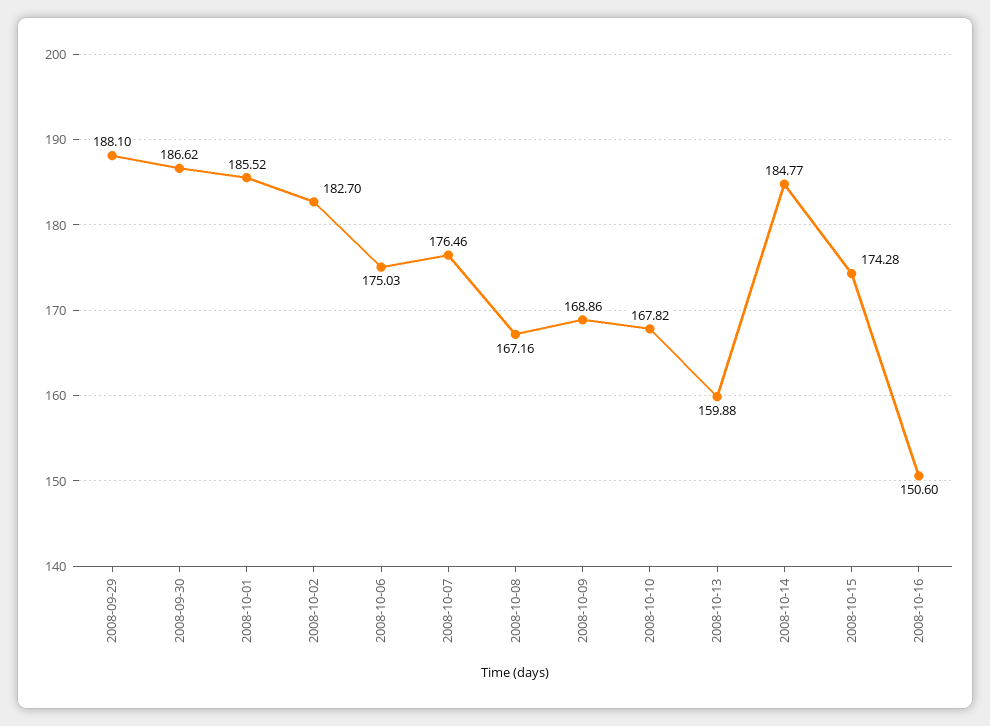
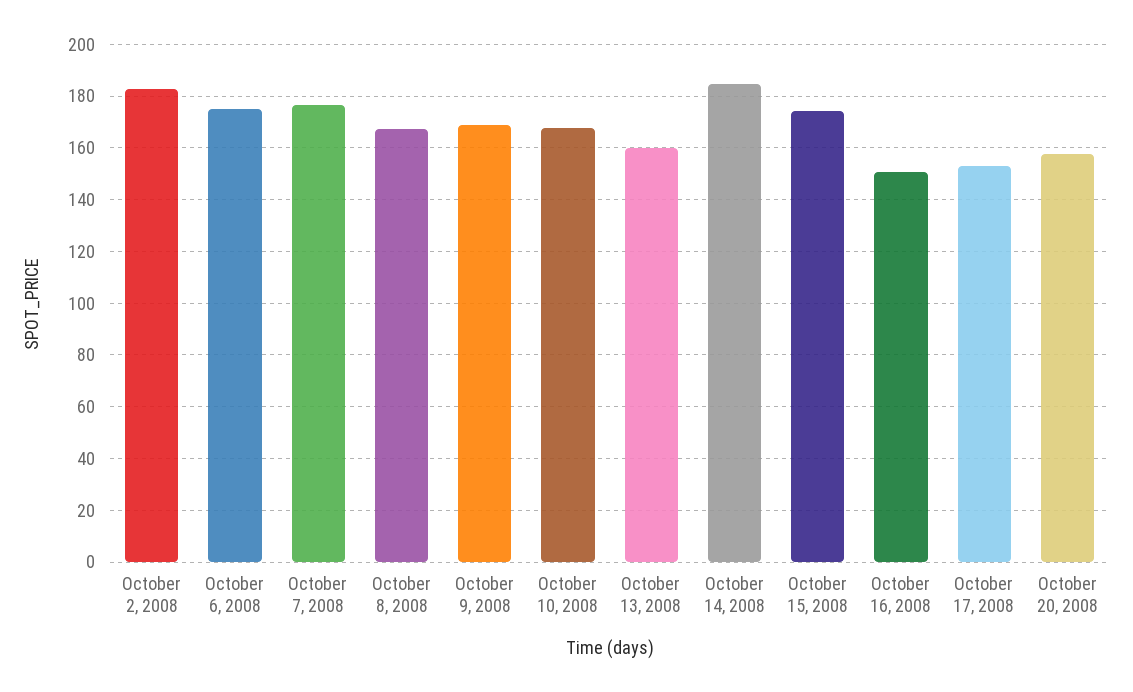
2008-09-29: 188.1 -> none
2008-09-30: 186.62 -> none
2008-10-01: 185.52 -> none
October 17, 2008: none -> 152.5
October 20, 2008: none -> 157.5

